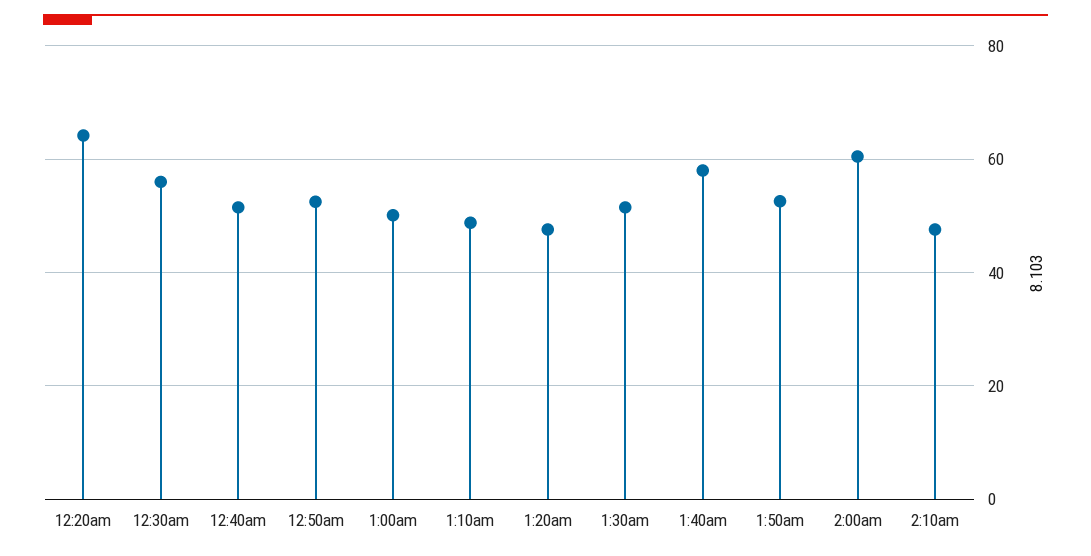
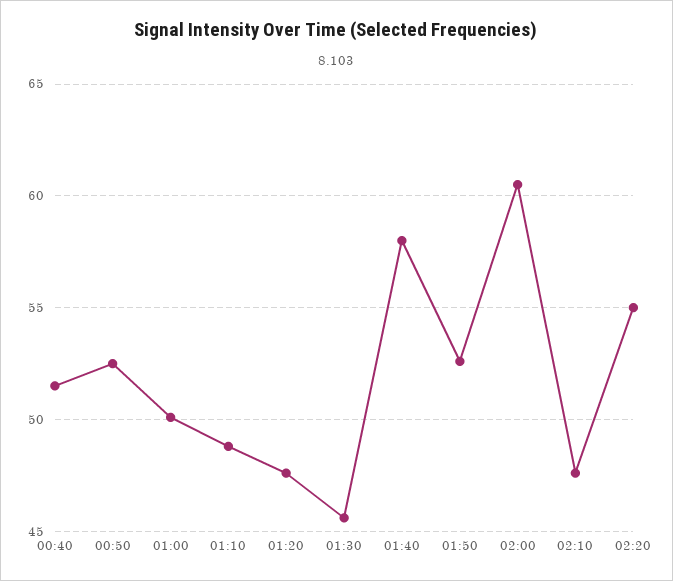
12:20am: 64 -> none
12:30am: 56 -> none
1:30am: 52 -> 45.5
02:20: none -> 55

